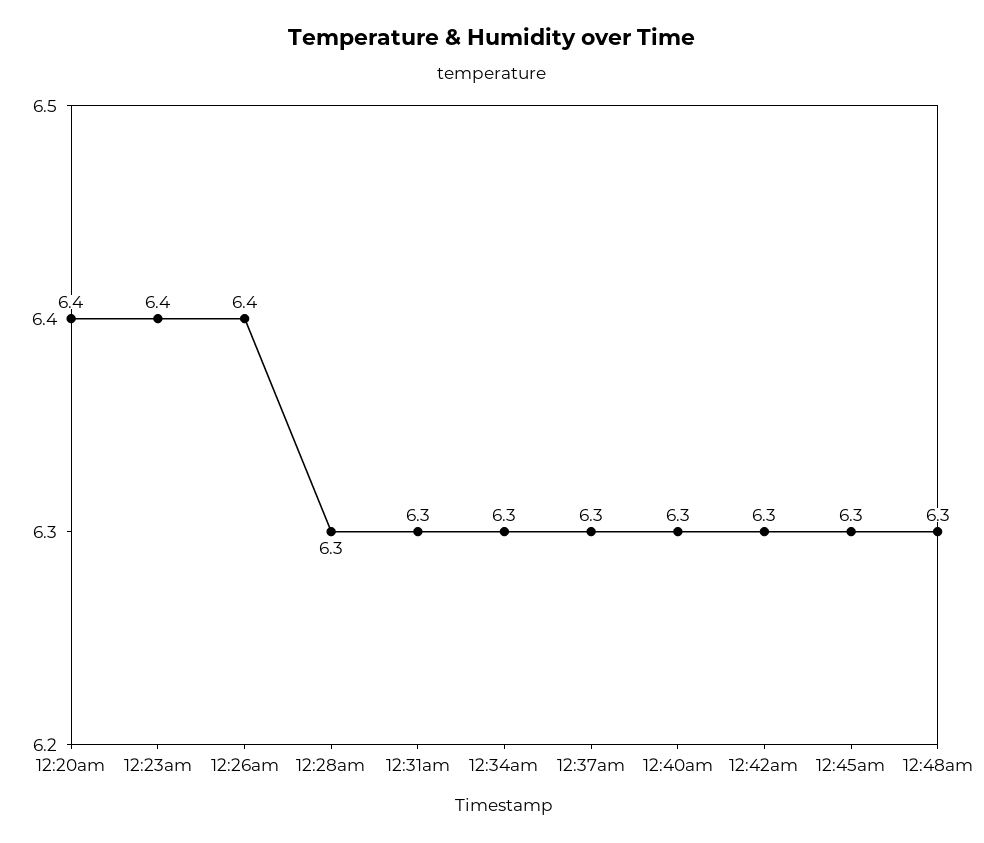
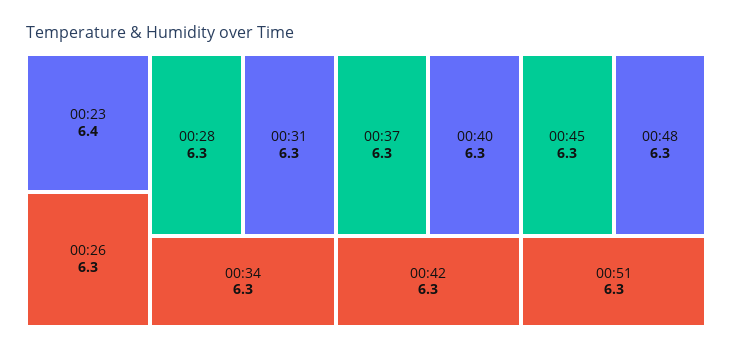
12:20am: 6.4 -> none
12:26am: 6.4 -> 6.3
00:51: none -> 6.3

